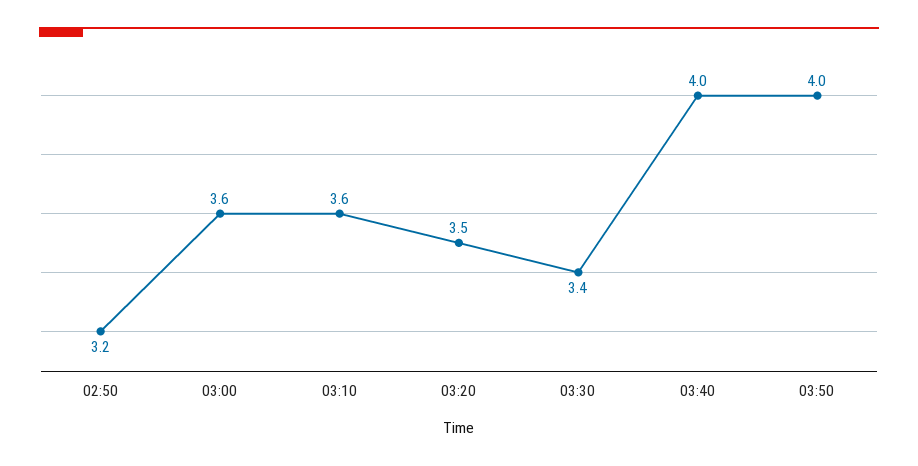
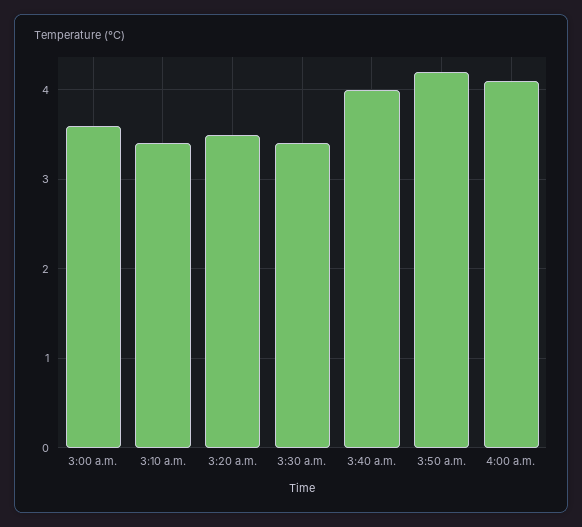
02:50: 3.2 -> none
03:10: 3.6 -> 3.4
03:50: 4 -> 4.2
4:00 a.m.: none -> 4.1

